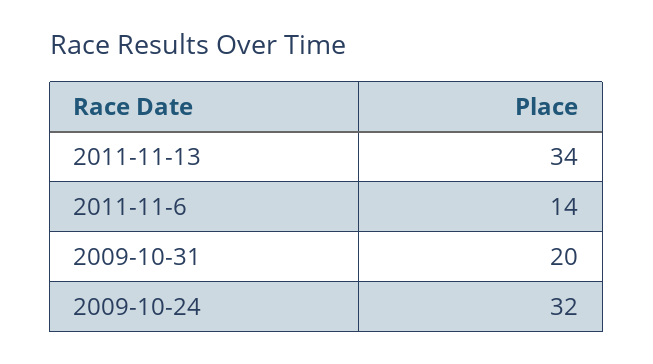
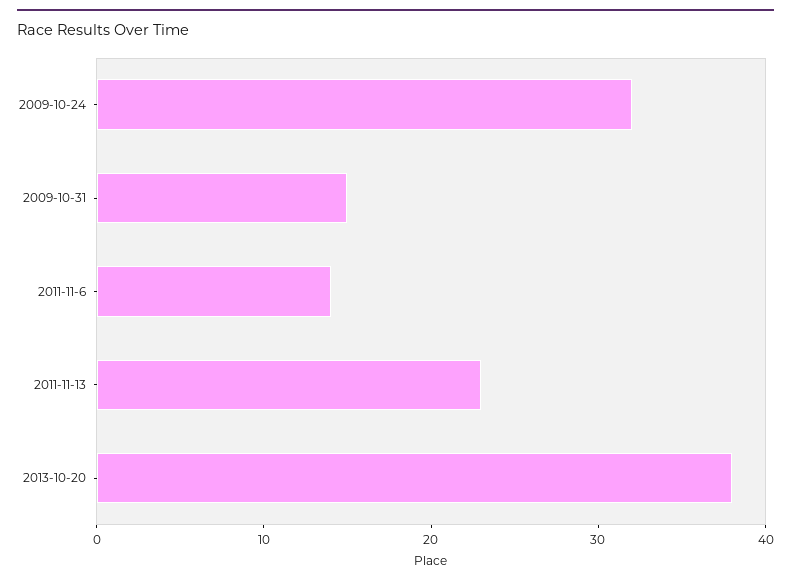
2011-11-13: 34 -> 23
2009-10-31: 20 -> 15
2013-10-20: none -> 38

